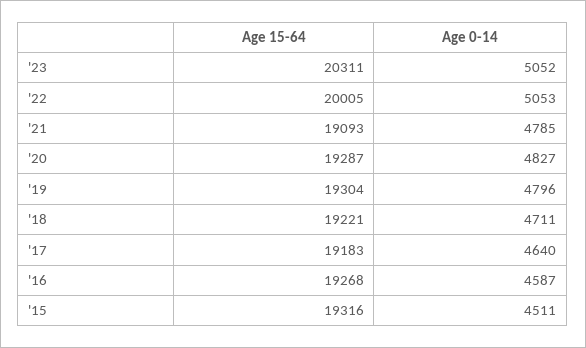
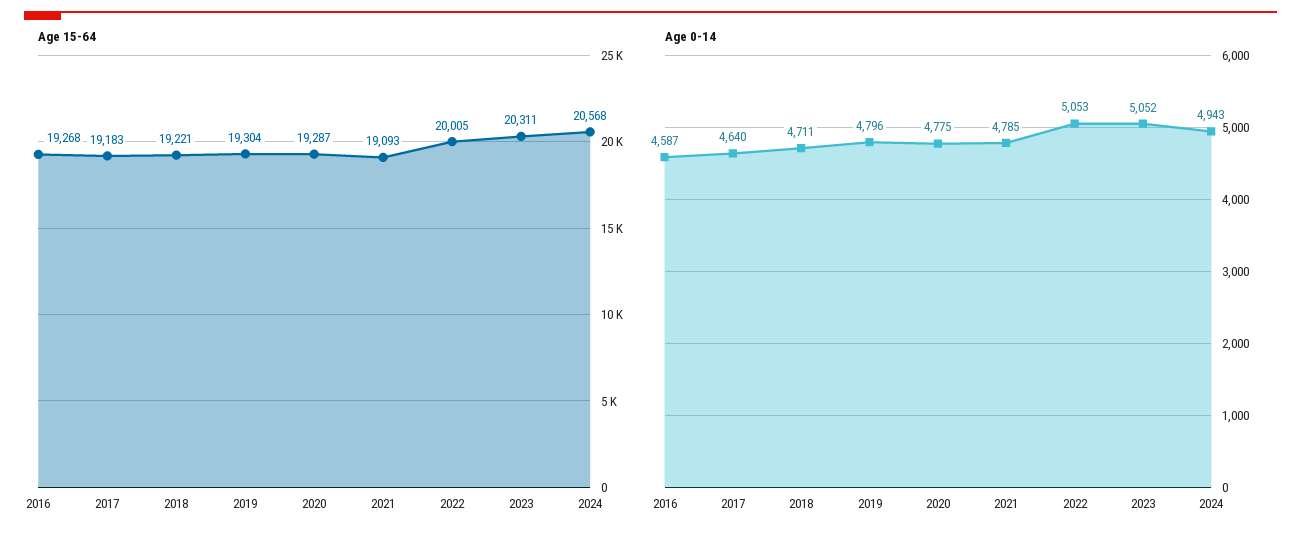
Age 0-14, '20: 4827 -> 4775
Age 15-64, '15: 19316 -> none
Age 0-14, '15: 4511 -> none
Age 15-64, 2024: none -> 20568
Age 0-14, 2024: none -> 4943

